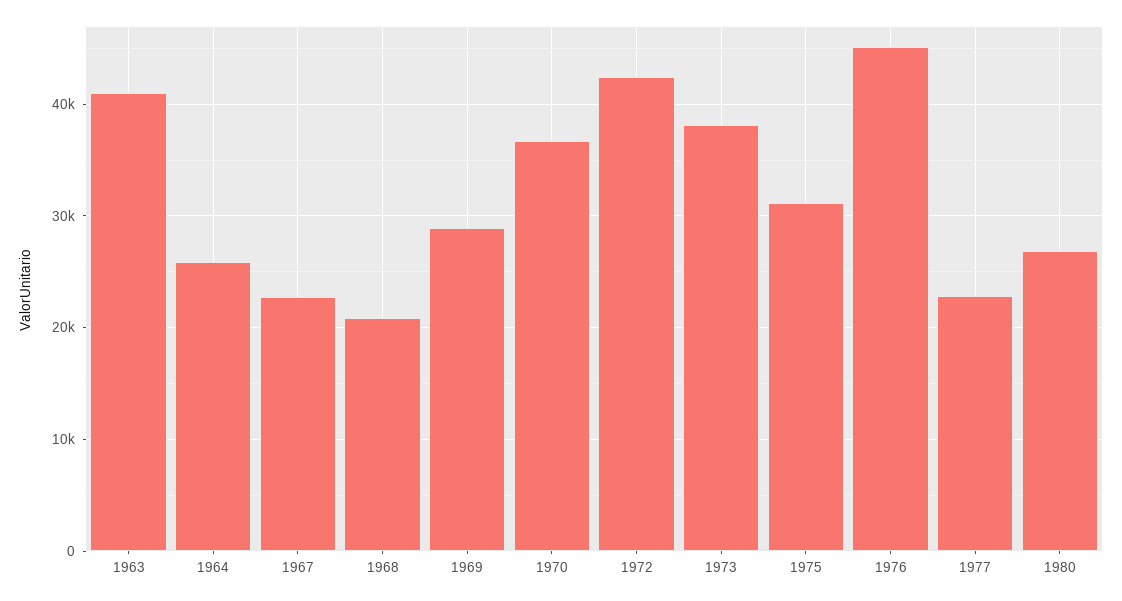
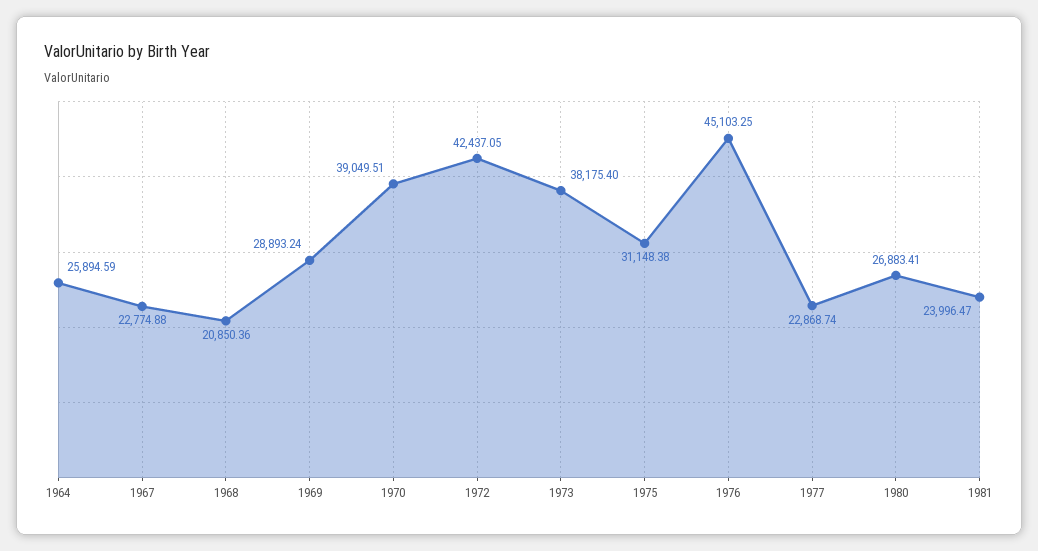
1963: 41000 -> none
1970: 37000 -> 39049.51
1981: none -> 23996.47

